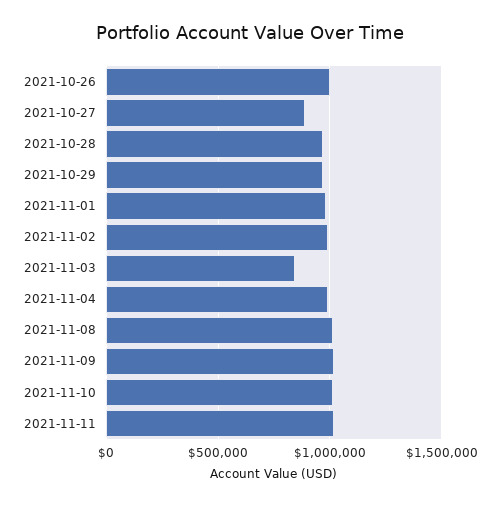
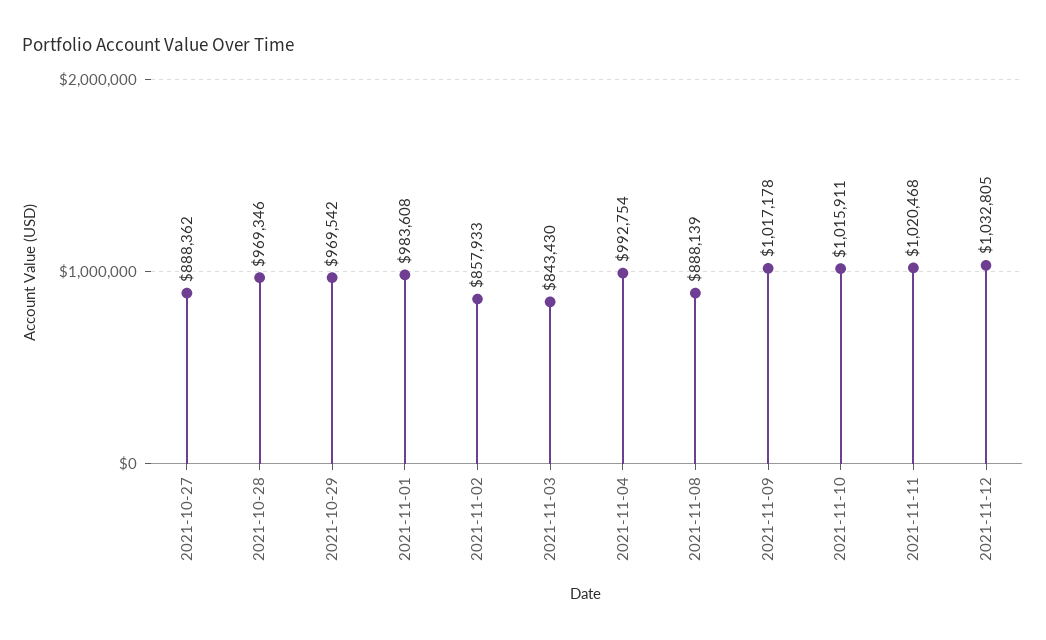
2021-10-26: 1000000 -> none
2021-11-02: 1000000 -> 857933
2021-11-08: 1000000 -> 888139
2021-11-12: none -> 1032805

